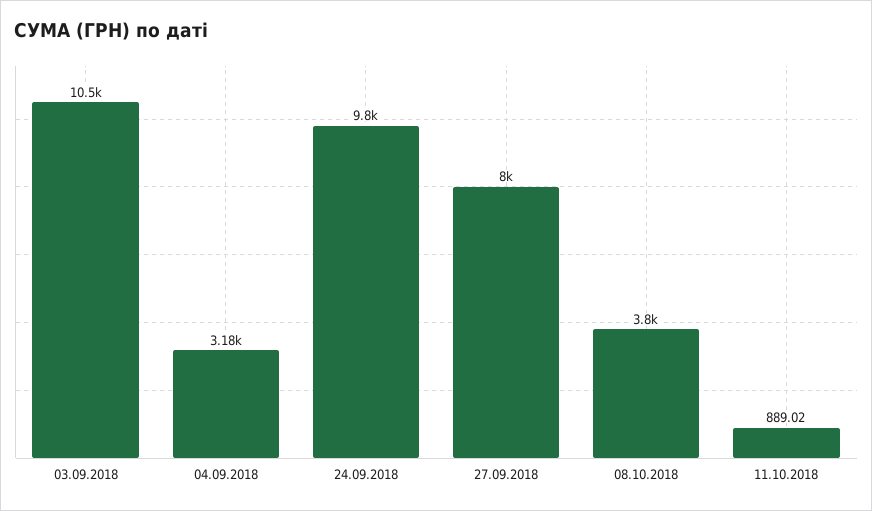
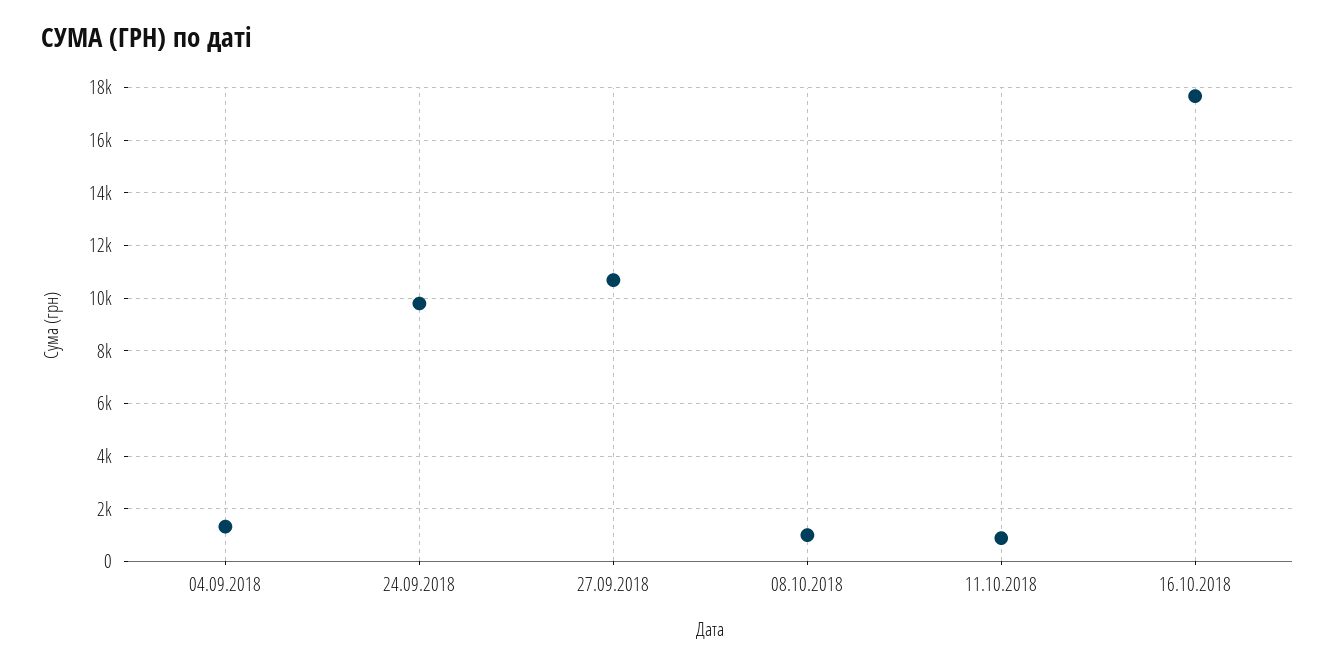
03.09.2018: 10500 -> none
04.09.2018: 3180 -> 1250
27.09.2018: 8000 -> 10750
08.10.2018: 3800 -> 1000
16.10.2018: none -> 17750

